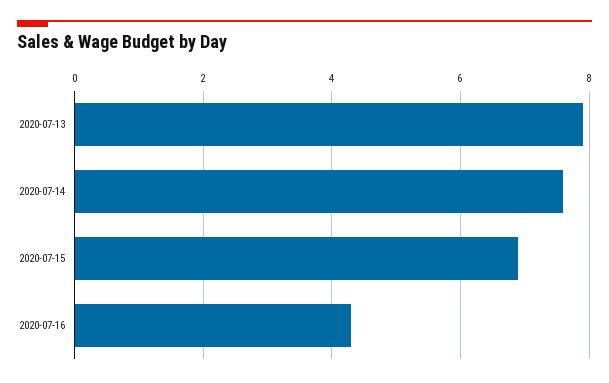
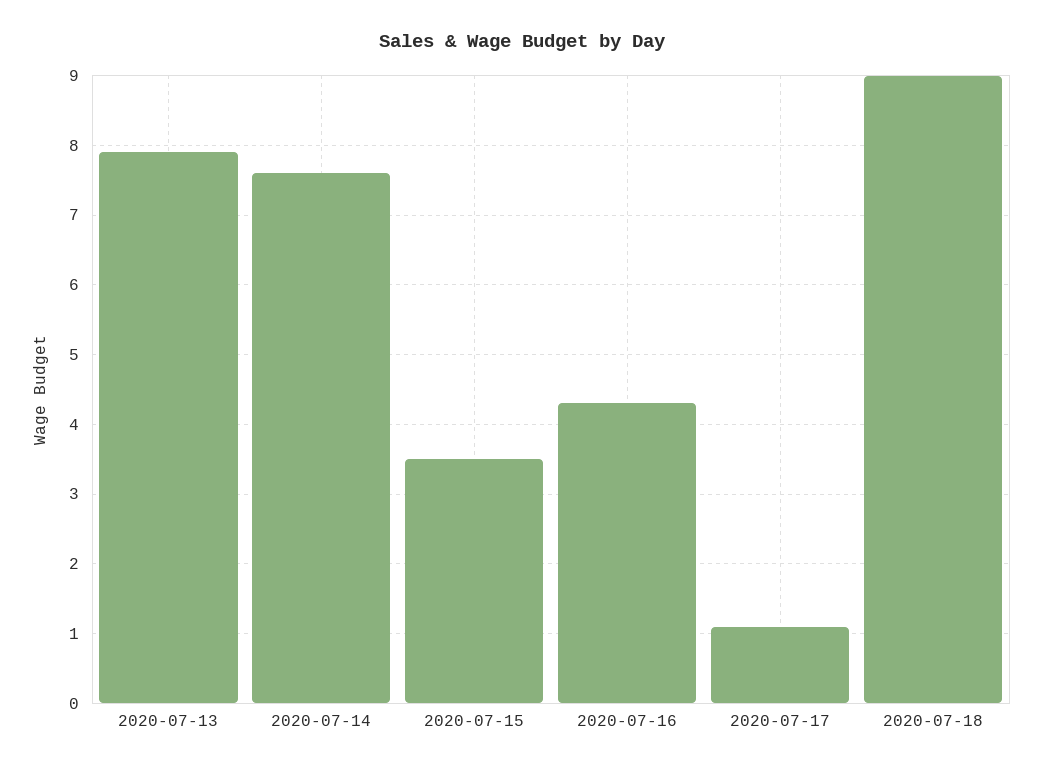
2020-07-15: 7 -> 3.5
2020-07-17: none -> 1.1
2020-07-18: none -> 9

